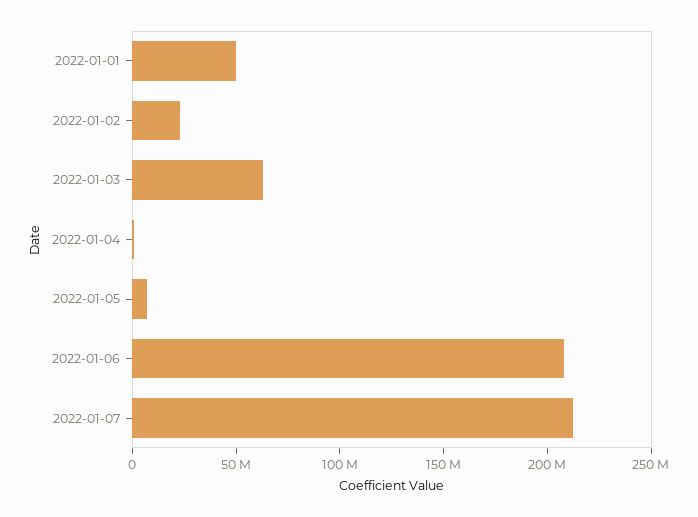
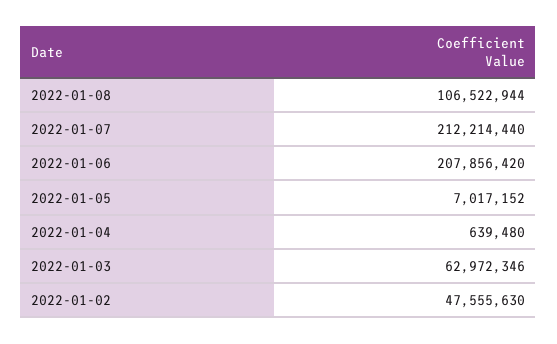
2022-01-01: 50000000 -> none
2022-01-02: 20000000 -> 47555630
2022-01-08: none -> 106522944

